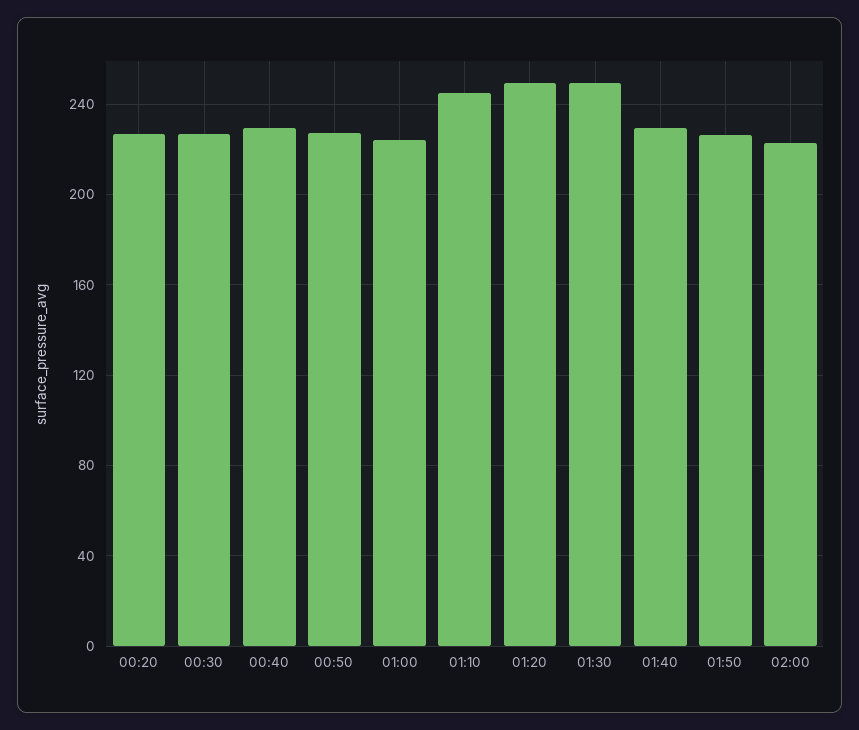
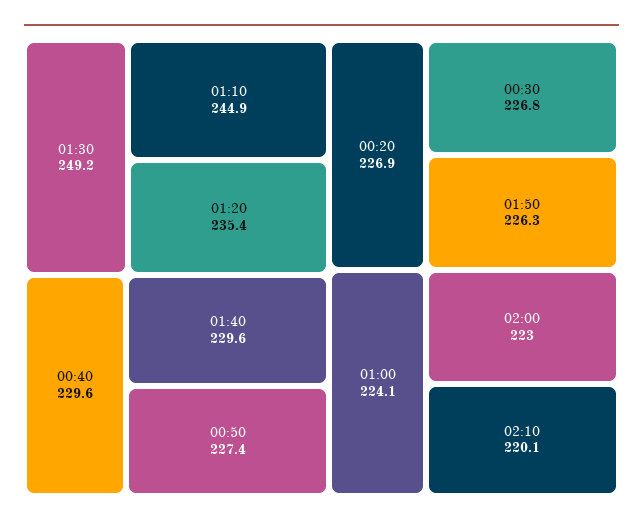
01:20: 250 -> 235.4
02:10: none -> 220.1

